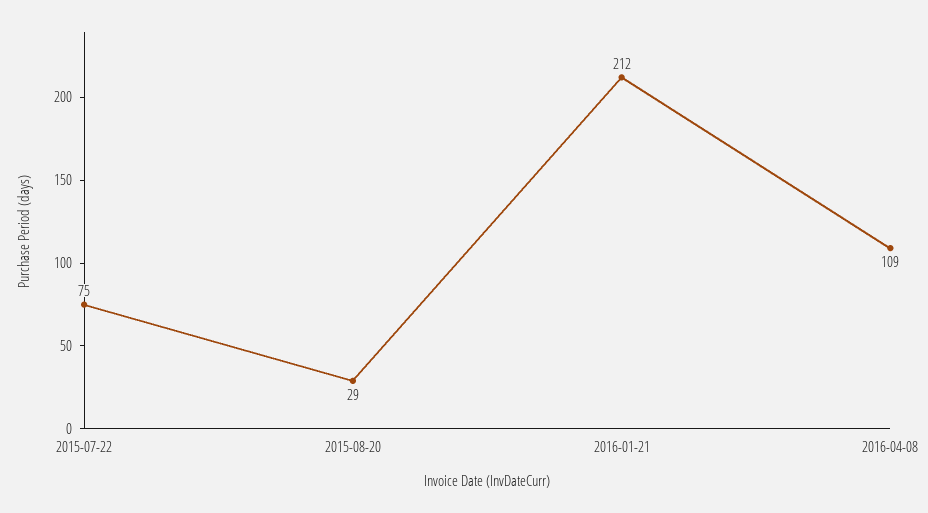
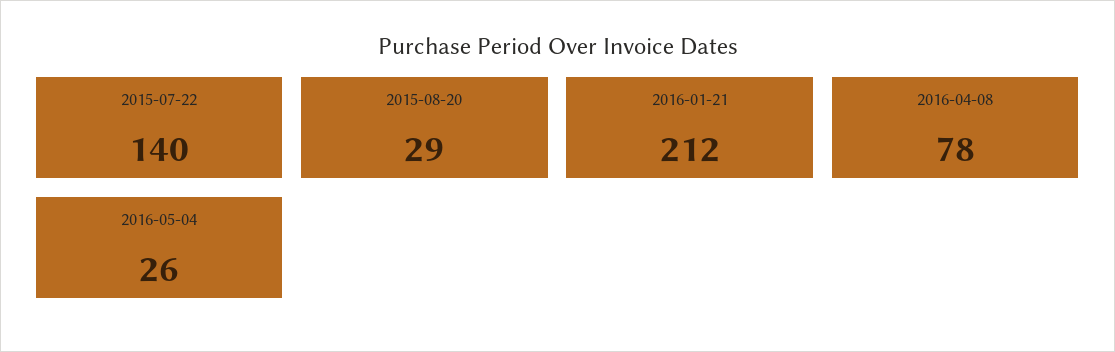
2015-07-22: 75 -> 140
2016-04-08: 109 -> 78
2016-05-04: none -> 26

